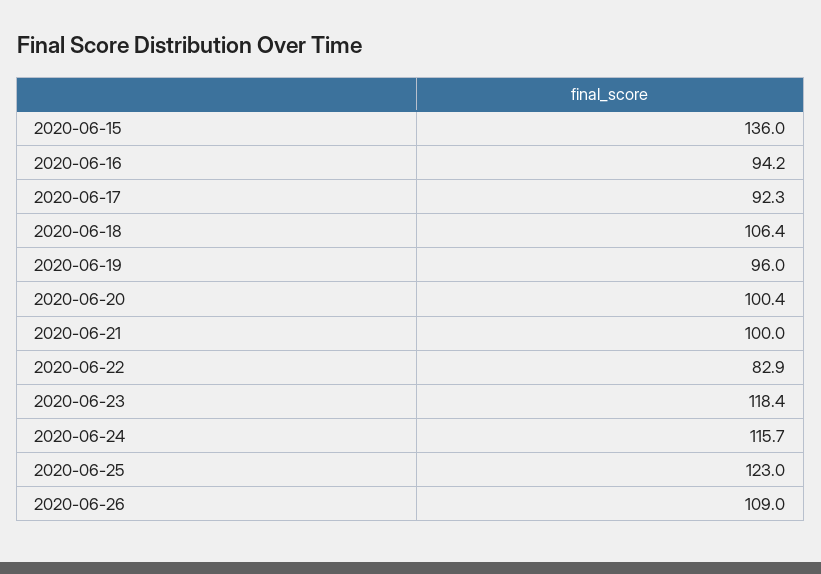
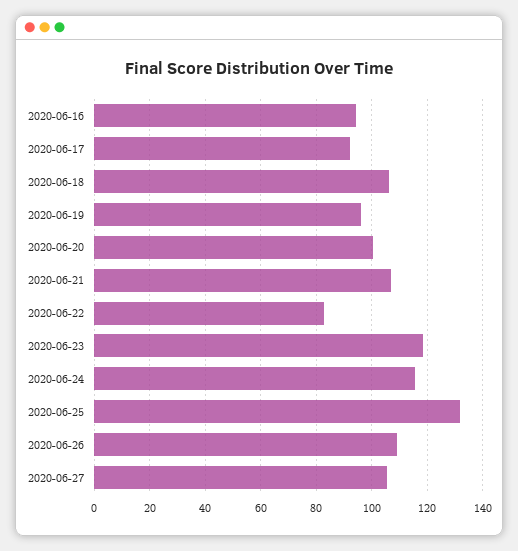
2020-06-15: 136 -> none
2020-06-21: 100 -> 107.5
2020-06-25: 123 -> 132.5
2020-06-27: none -> 105

